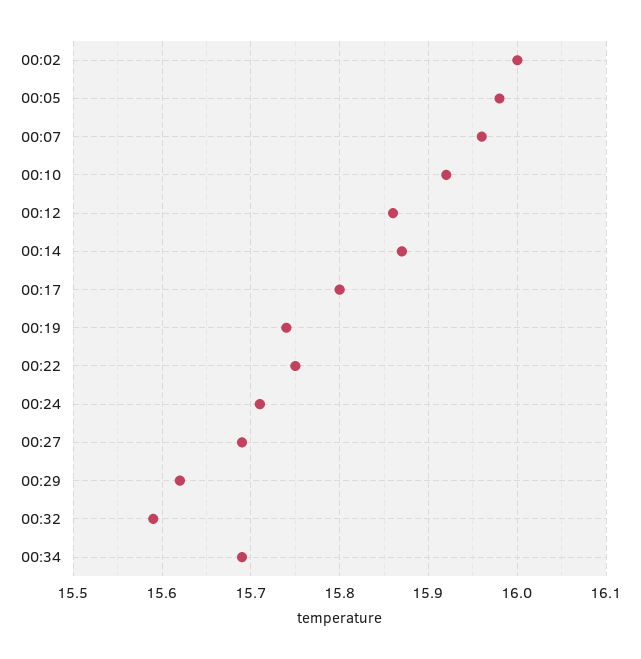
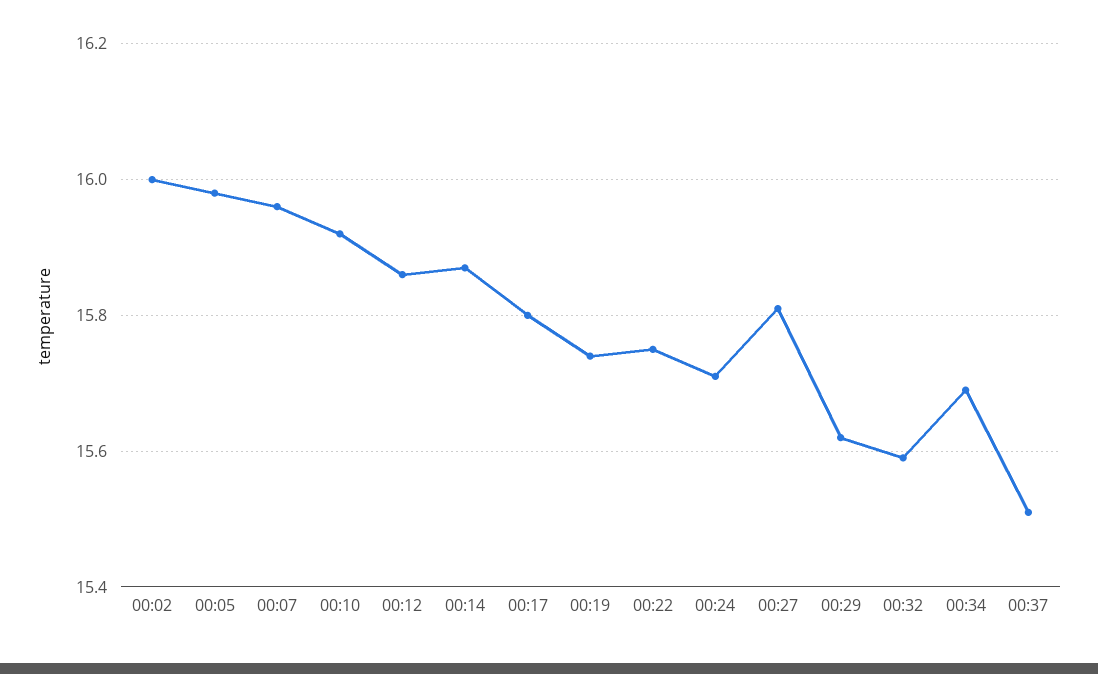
00:27: 15.69 -> 15.8
00:37: none -> 15.5

